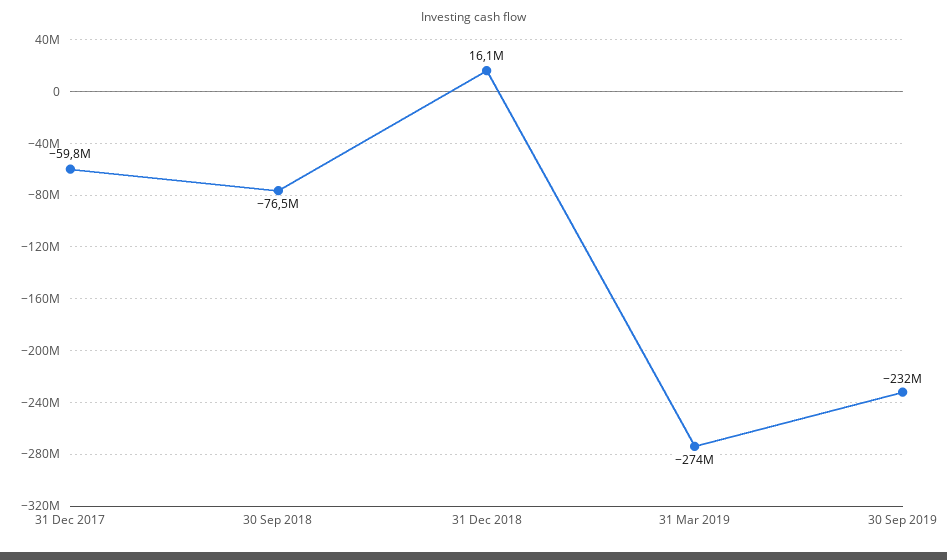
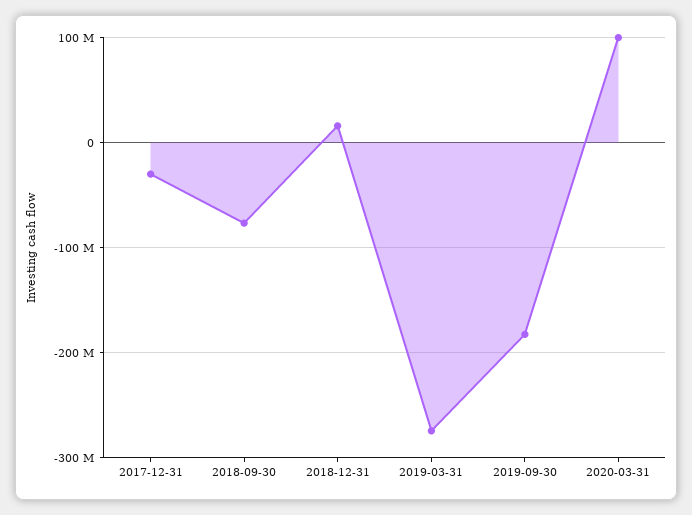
31 Dec 2017: -59800000 -> -30000000
30 Sep 2019: -232000000 -> -180000000
2020-03-31: none -> 100000000

